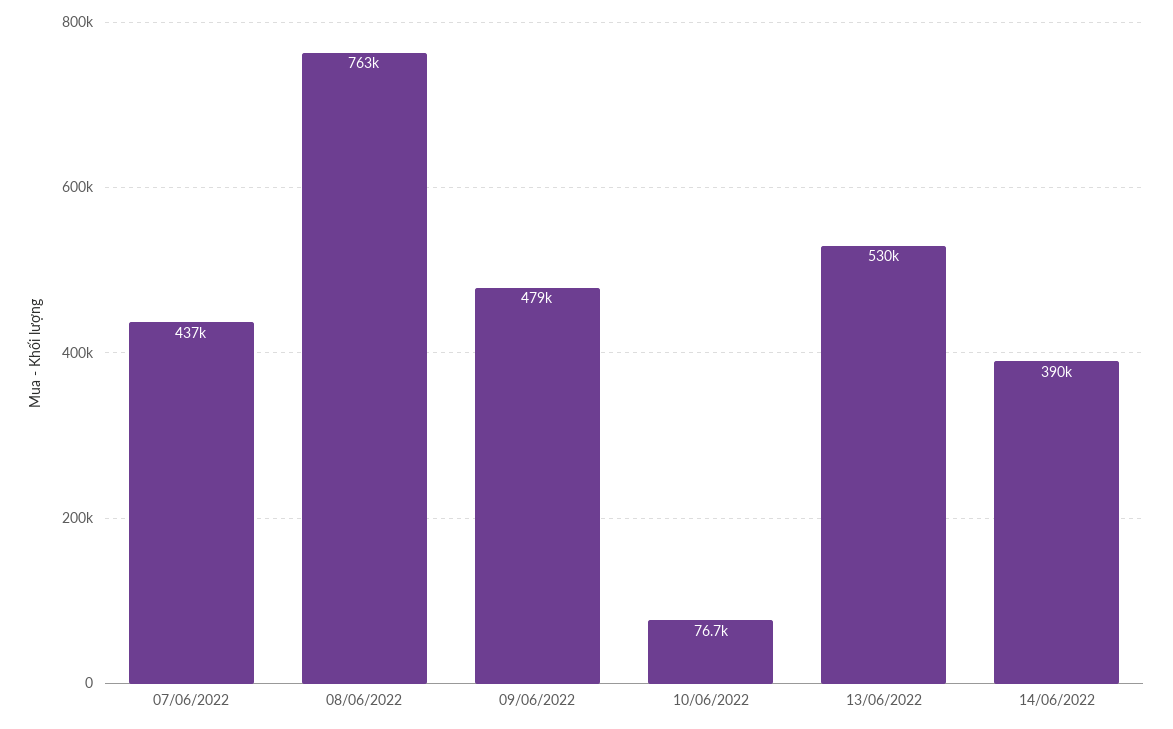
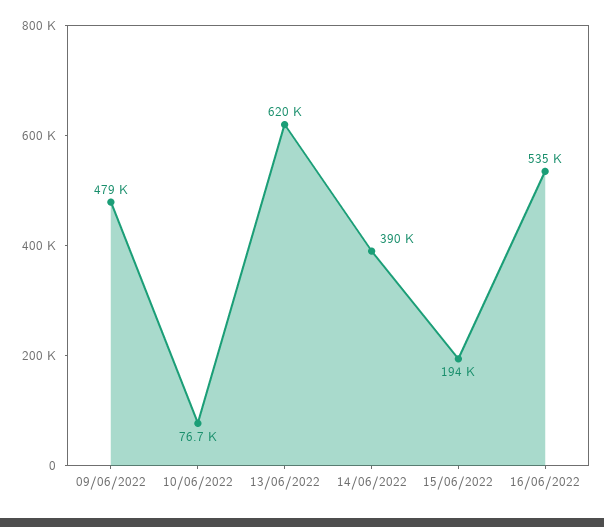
07/06/2022: 437000 -> none
08/06/2022: 763000 -> none
13/06/2022: 530000 -> 620000
15/06/2022: none -> 194000
16/06/2022: none -> 535000

